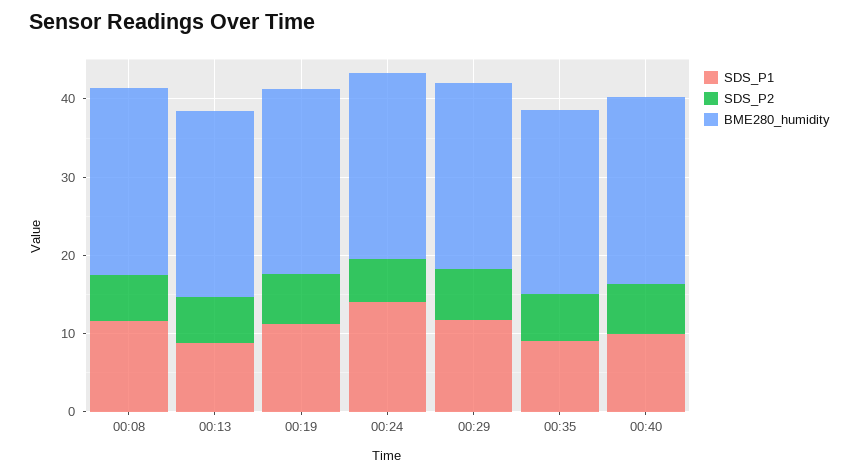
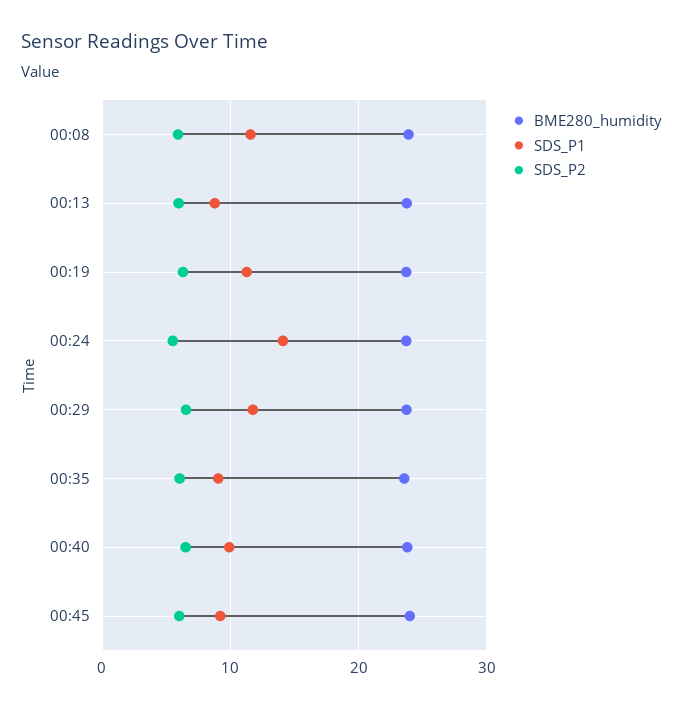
BME280_humidity, 00:45: none -> 24
SDS_P1, 00:45: none -> 9
SDS_P2, 00:45: none -> 6

